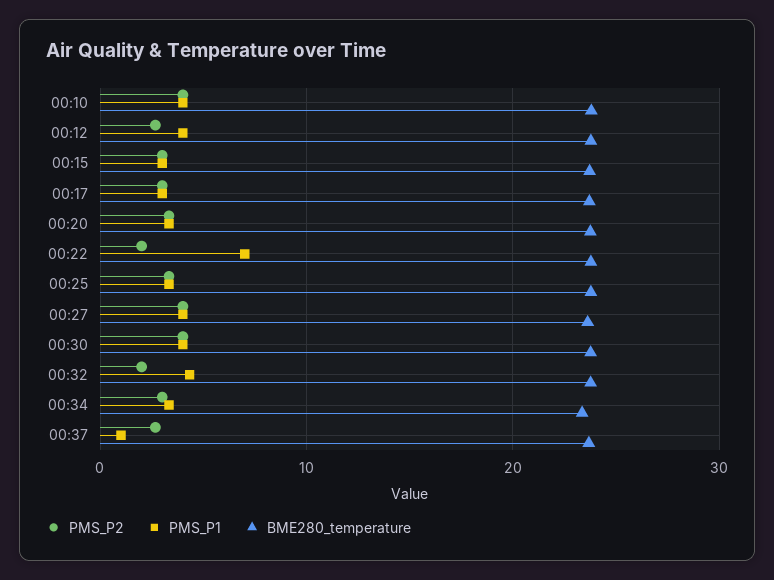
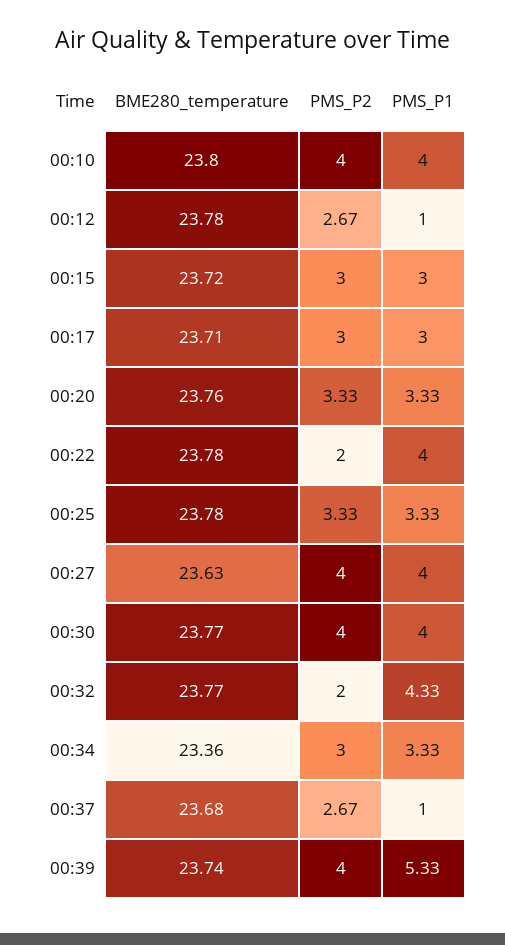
PMS_P1, 00:12: 4 -> 1
PMS_P1, 00:22: 7 -> 4
BME280_temperature, 00:39: none -> 23.74
PMS_P2, 00:39: none -> 4
PMS_P1, 00:39: none -> 5.33

